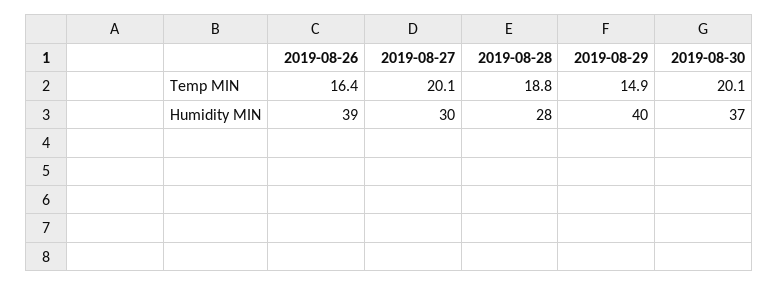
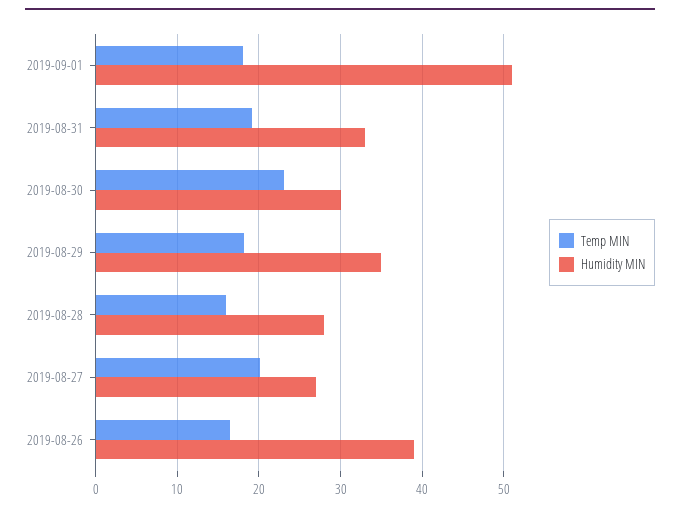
Temp MIN, 2019-08-28: 18.8 -> 16
Temp MIN, 2019-08-29: 14.9 -> 18
Temp MIN, 2019-08-30: 20.1 -> 23
Humidity MIN, 2019-08-27: 30 -> 27
Humidity MIN, 2019-08-29: 40 -> 35
Humidity MIN, 2019-08-30: 37 -> 30
Temp MIN, 2019-09-01: none -> 18
Humidity MIN, 2019-09-01: none -> 51
Temp MIN, 2019-08-31: none -> 19
Humidity MIN, 2019-08-31: none -> 33

